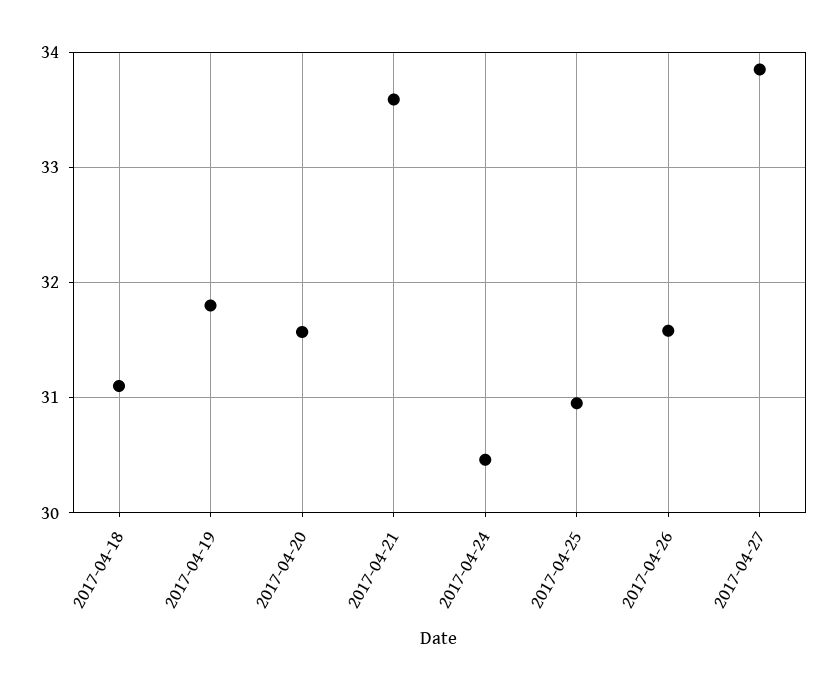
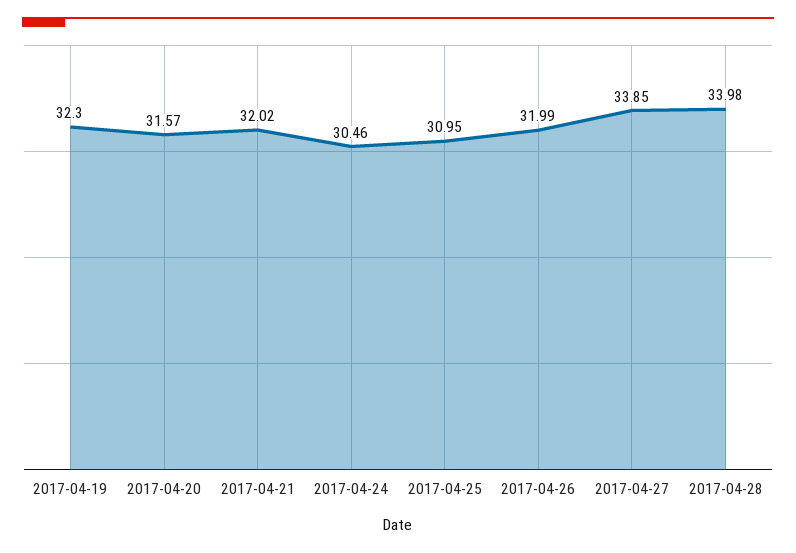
2017-04-18: 31.1 -> none
2017-04-19: 31.8 -> 32.3
2017-04-21: 33.6 -> 32.02
2017-04-26: 31.6 -> 31.99
2017-04-28: none -> 33.98

